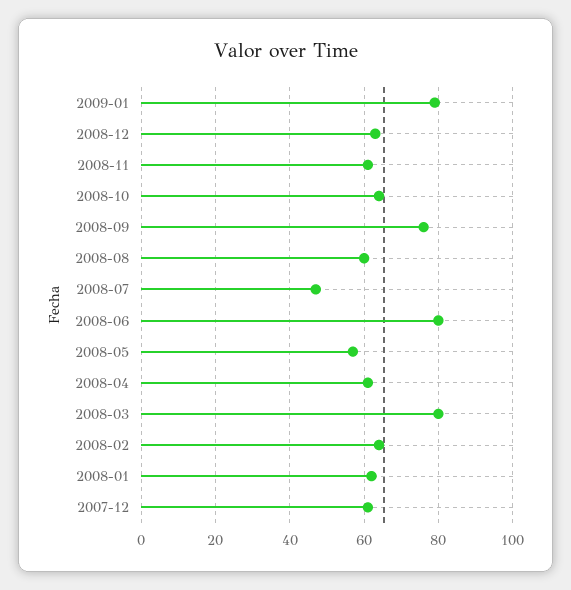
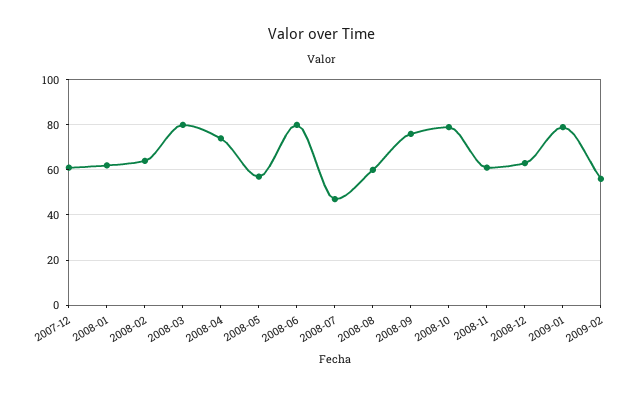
2008-10: 65 -> 80
2008-04: 60 -> 75
2009-02: none -> 55

